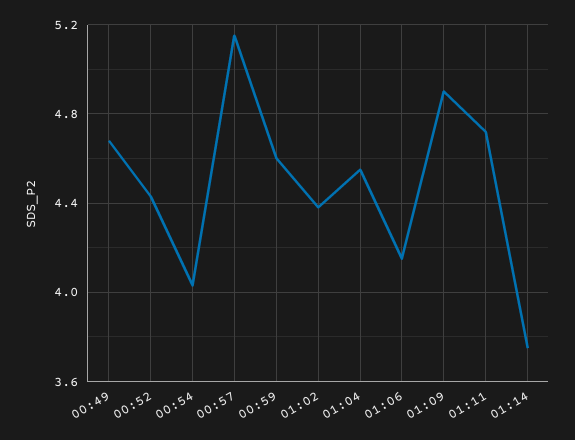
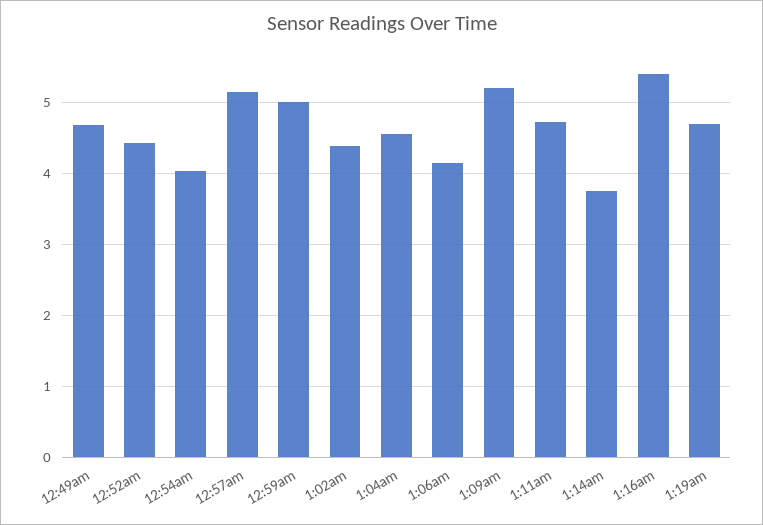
00:59: 4.6 -> 5
01:09: 4.9 -> 5.2
1:16am: none -> 5.4
1:19am: none -> 4.7

